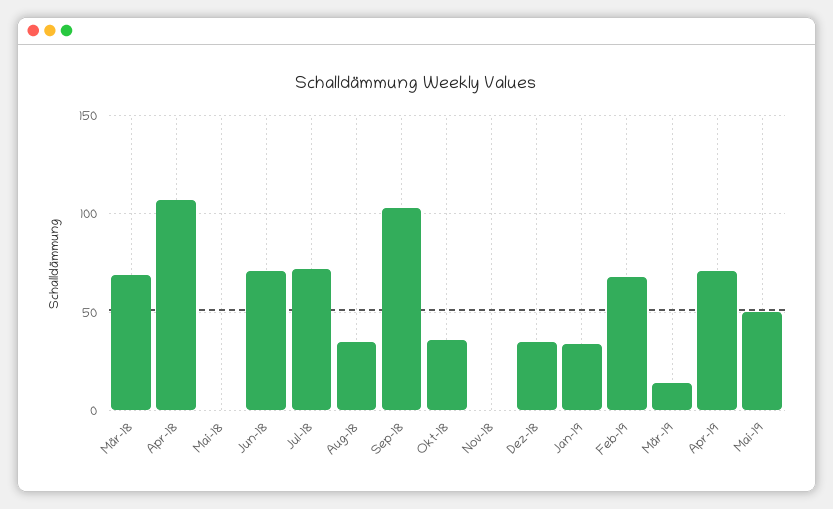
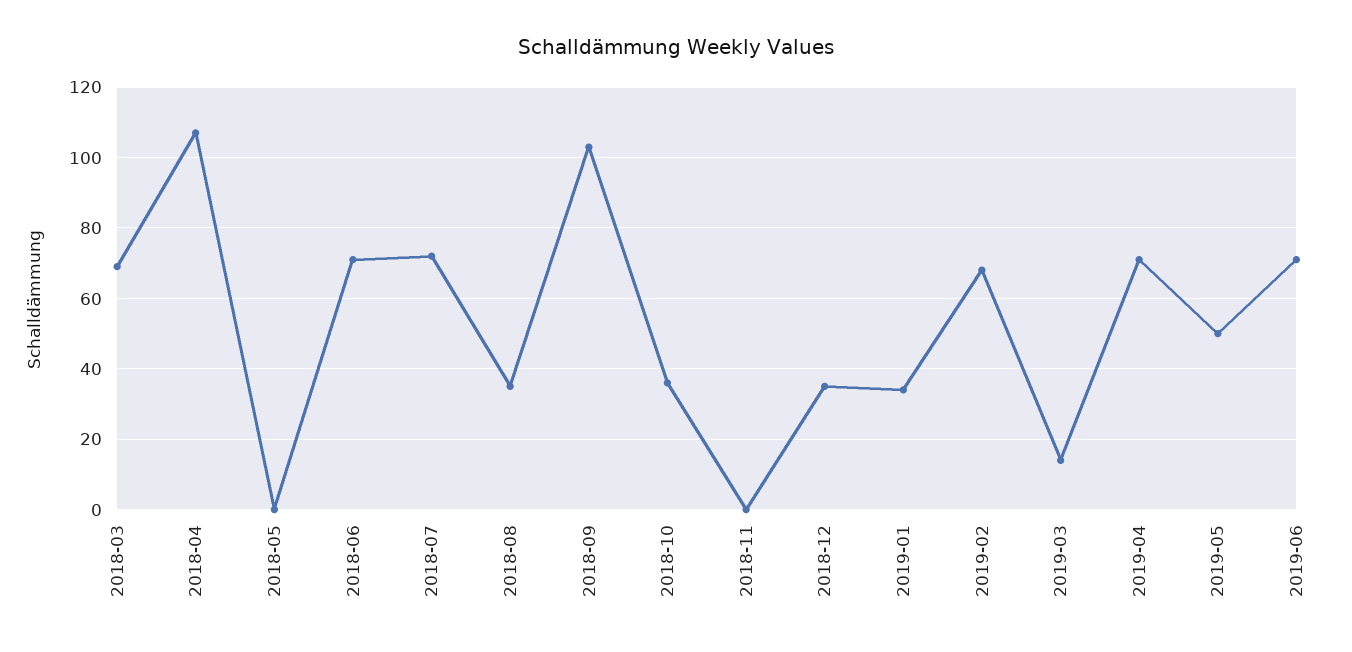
2019-06: none -> 70

